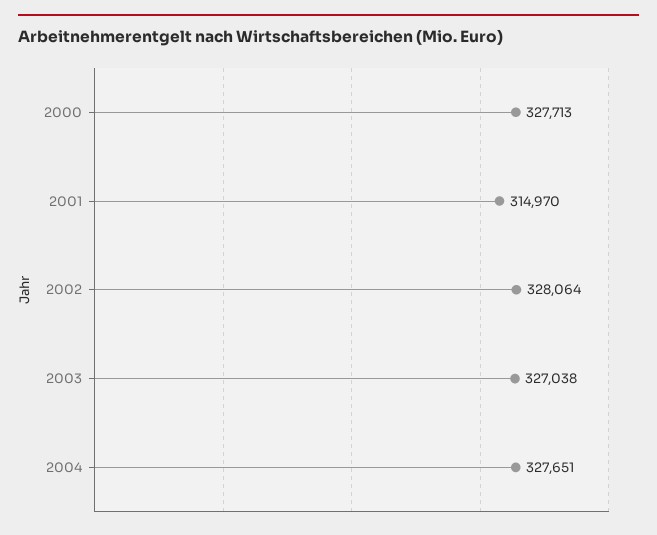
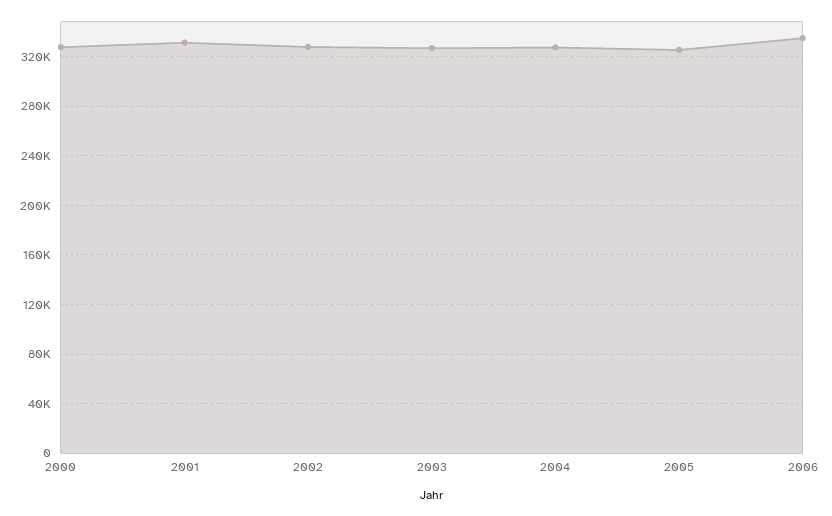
2001: 314970 -> 330000
2005: none -> 325000
2006: none -> 335000

